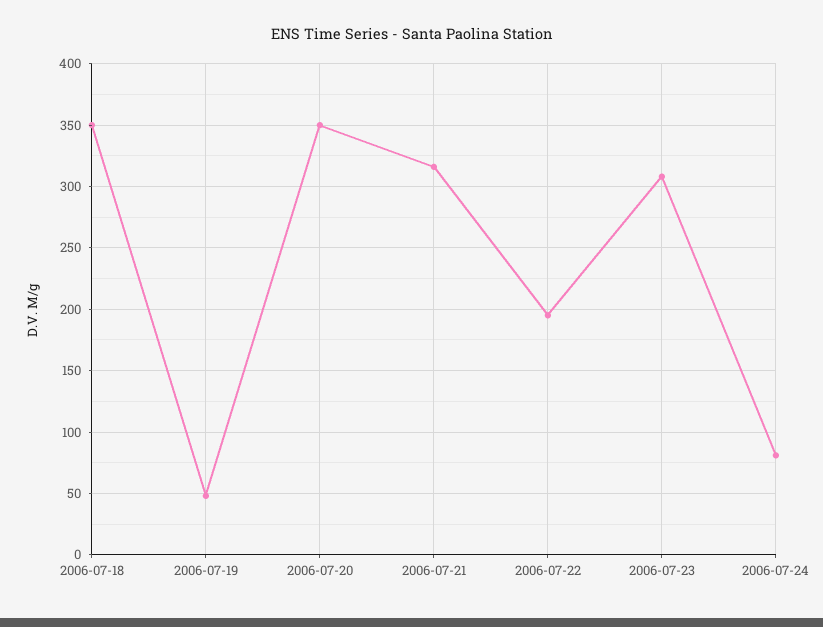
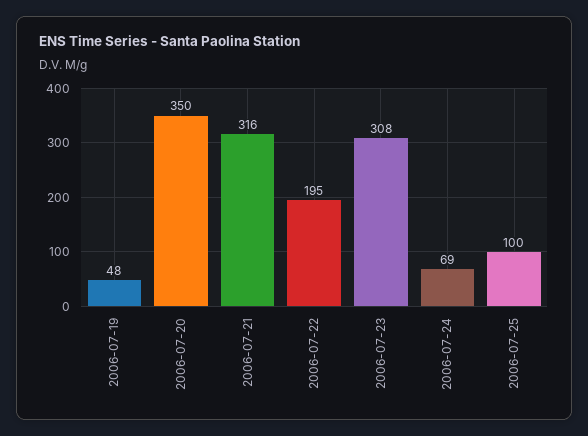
2006-07-18: 350 -> none
2006-07-24: 80 -> 69
2006-07-25: none -> 100

